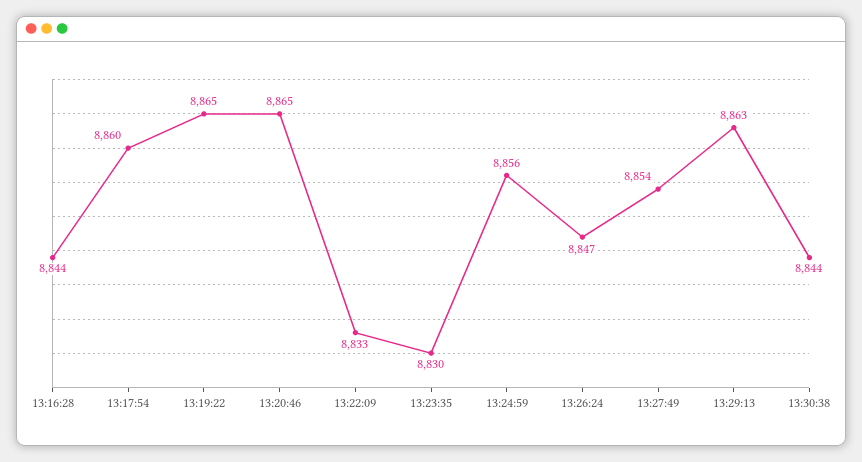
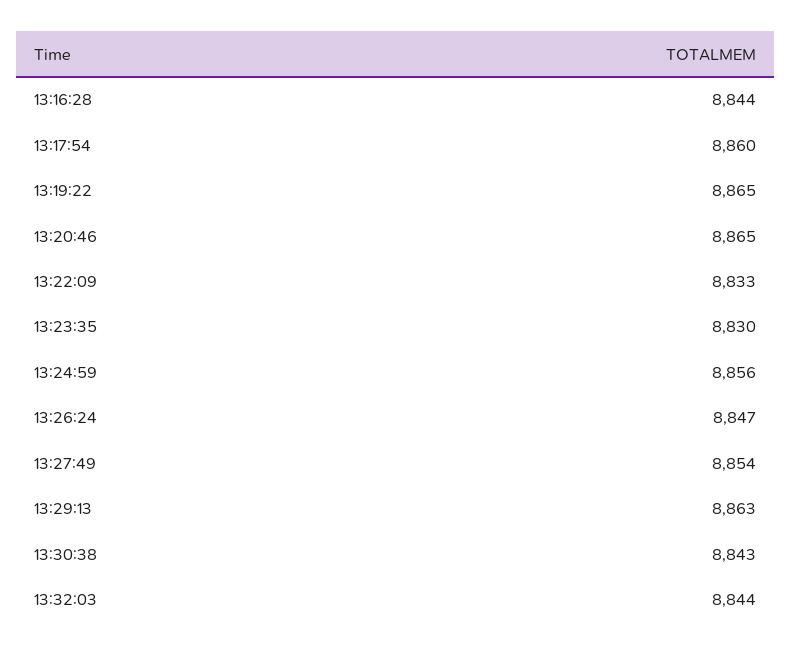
13:30:38: 8844 -> 8843
13:32:03: none -> 8844

